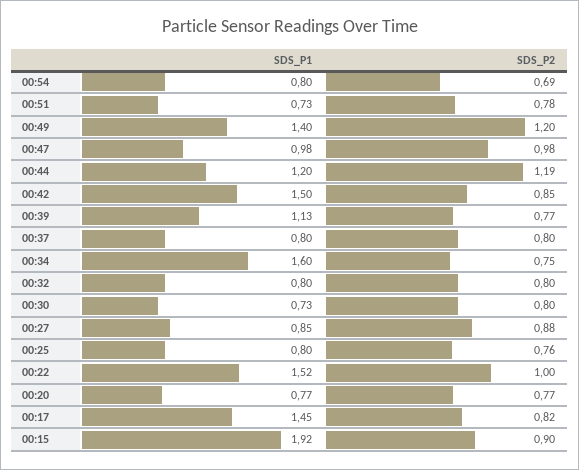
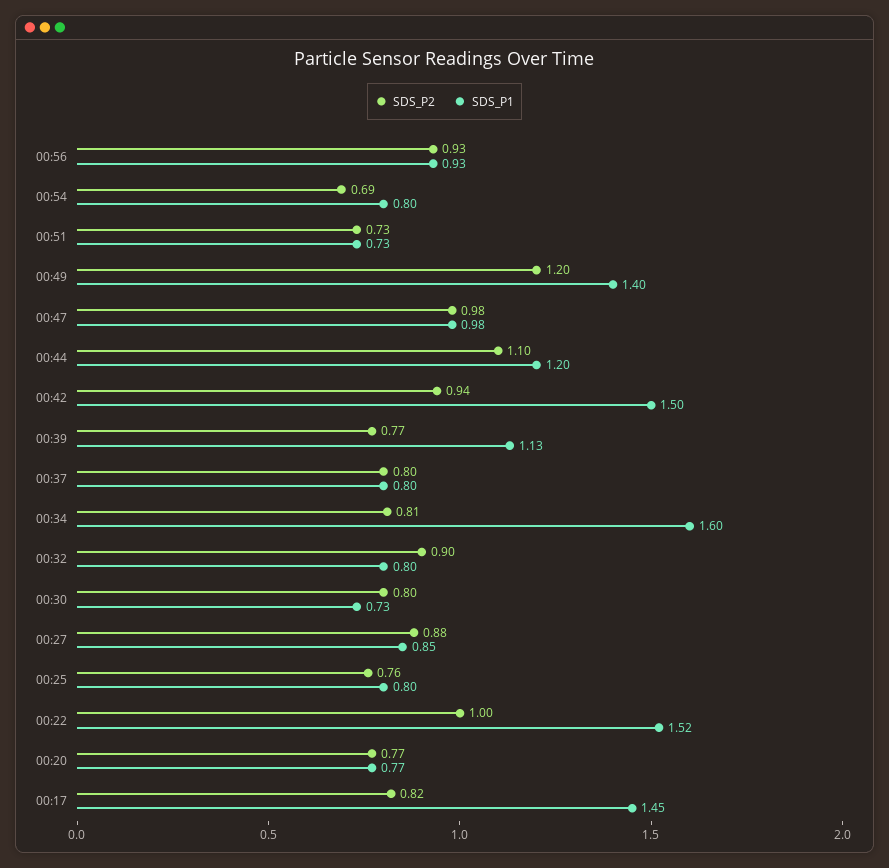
SDS_P2, 00:51: 0.78 -> 0.73
SDS_P2, 00:44: 1.19 -> 1.1
SDS_P2, 00:42: 0.85 -> 0.94
SDS_P2, 00:34: 0.75 -> 0.81
SDS_P2, 00:32: 0.8 -> 0.9
SDS_P1, 00:15: 1.92 -> none
SDS_P2, 00:15: 0.9 -> none
SDS_P2, 00:56: none -> 0.93
SDS_P1, 00:56: none -> 0.93

